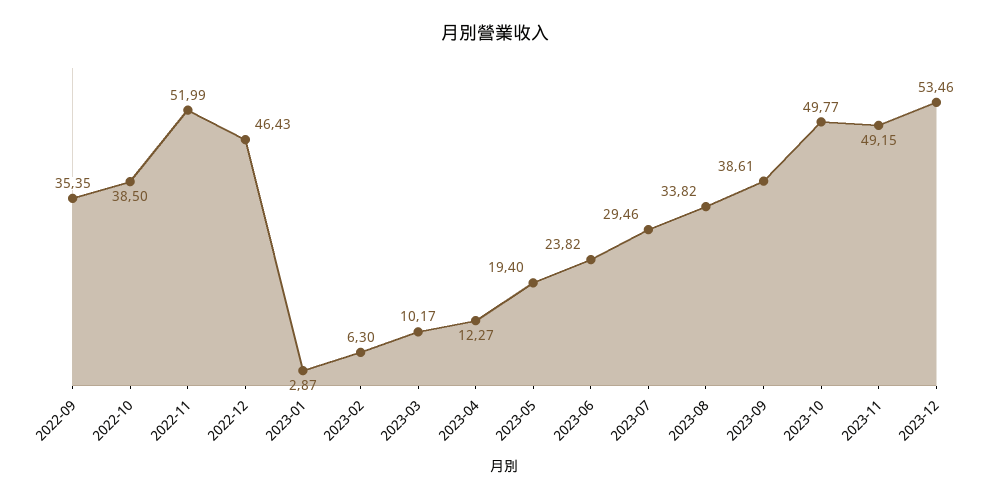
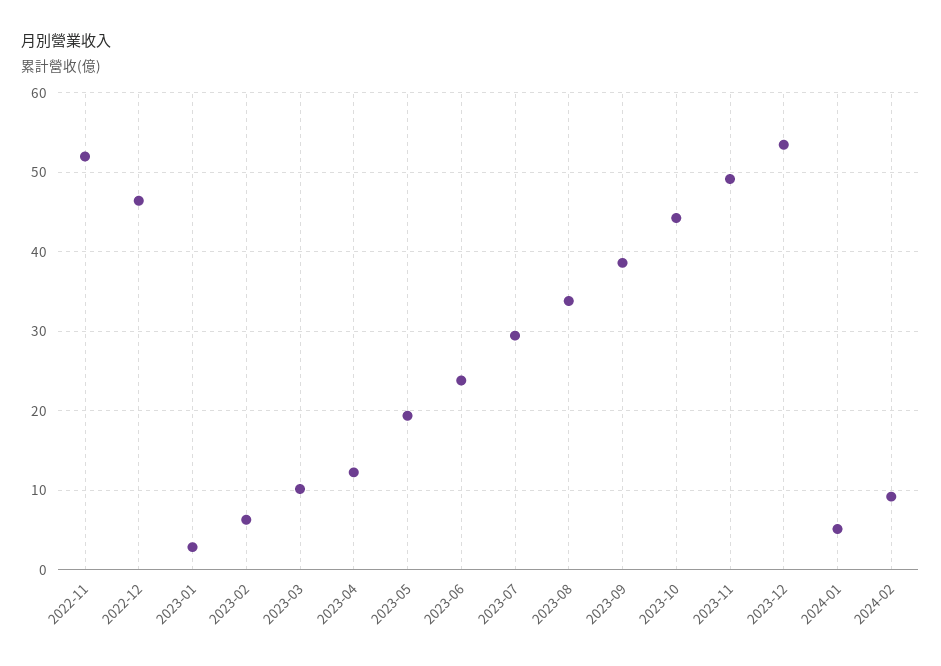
2022-09: 35.35 -> none
2022-10: 38.5 -> none
2023-10: 49.77 -> 44
2024-01: none -> 5
2024-02: none -> 9

